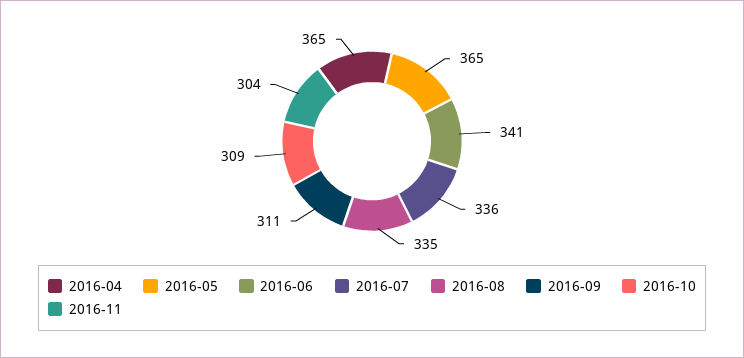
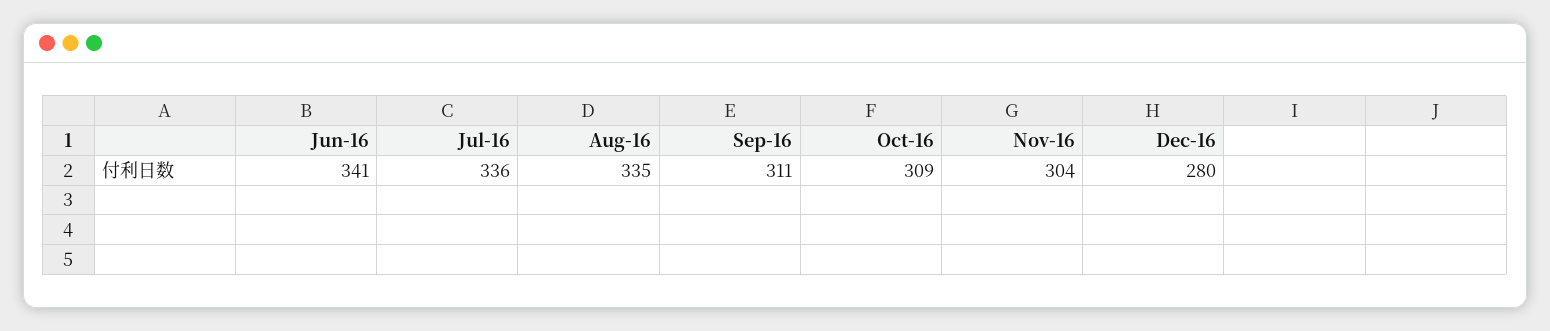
2016-04: 365 -> none
2016-05: 365 -> none
Dec-16: none -> 280

